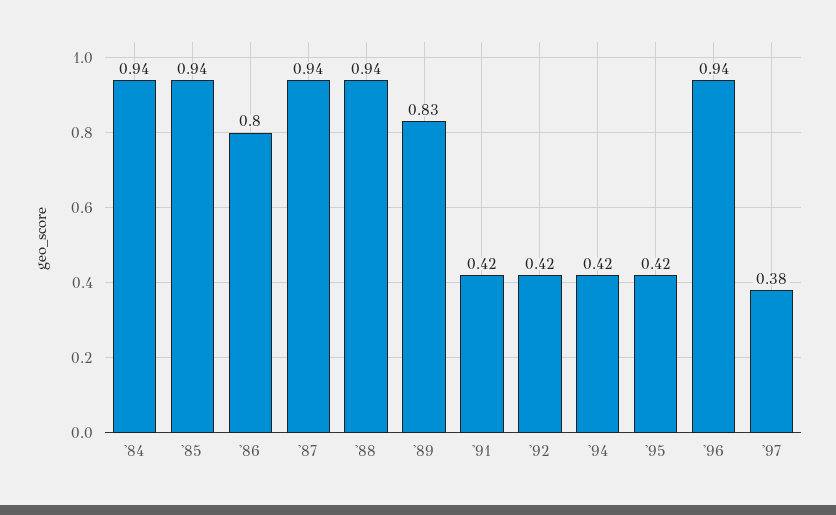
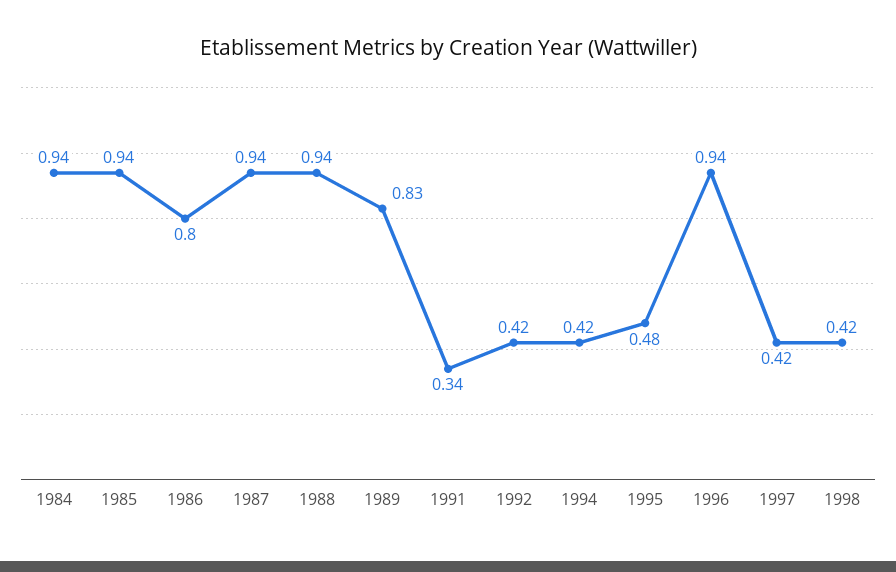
'91: 0.42 -> 0.34
'95: 0.42 -> 0.48
'97: 0.38 -> 0.42
1998: none -> 0.42

